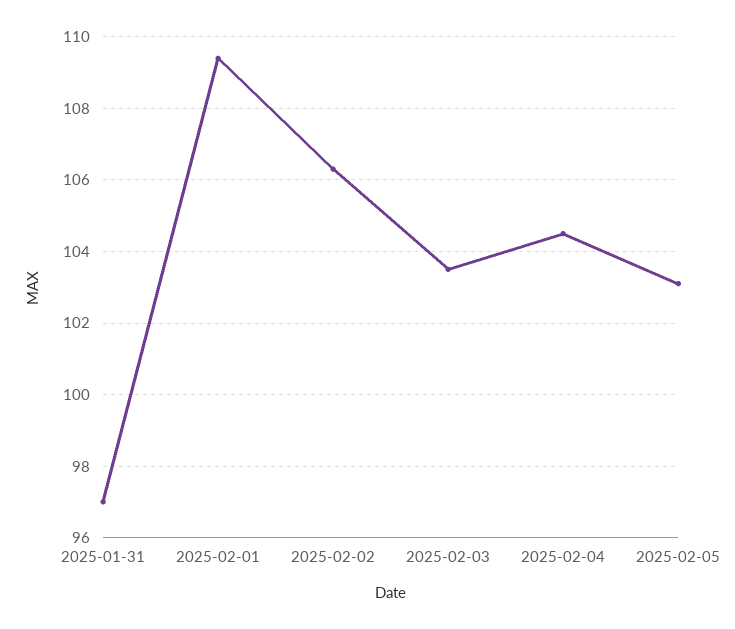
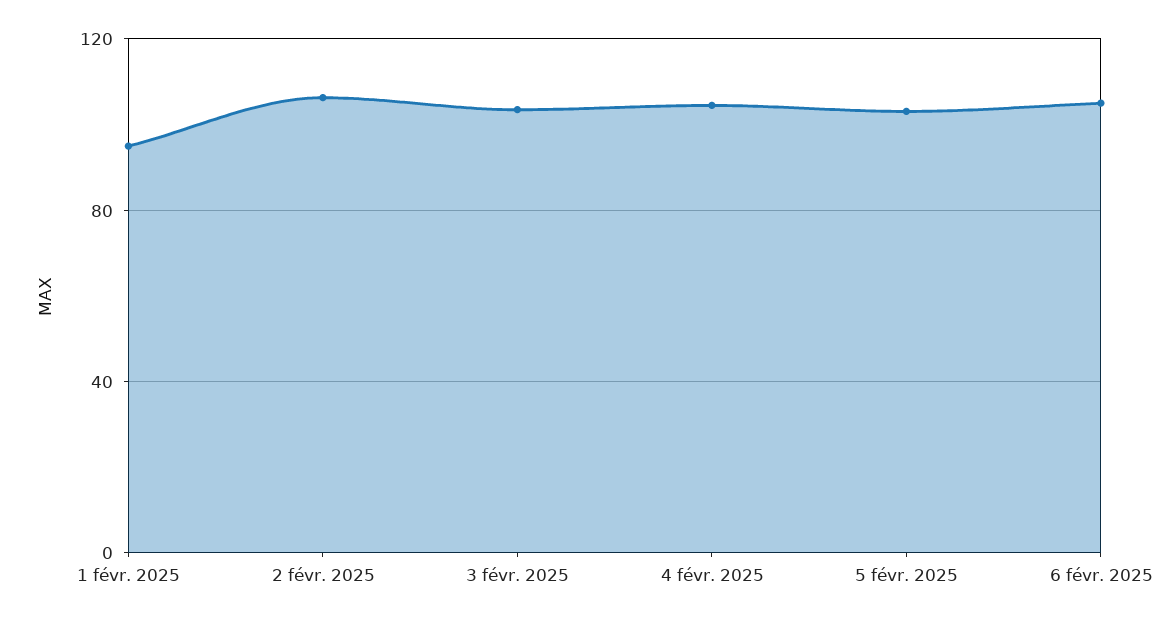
2025-01-31: 97 -> none
2025-02-01: 109.5 -> 95
6 févr. 2025: none -> 105

